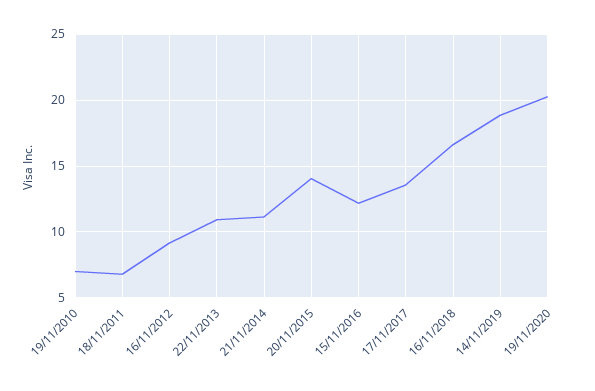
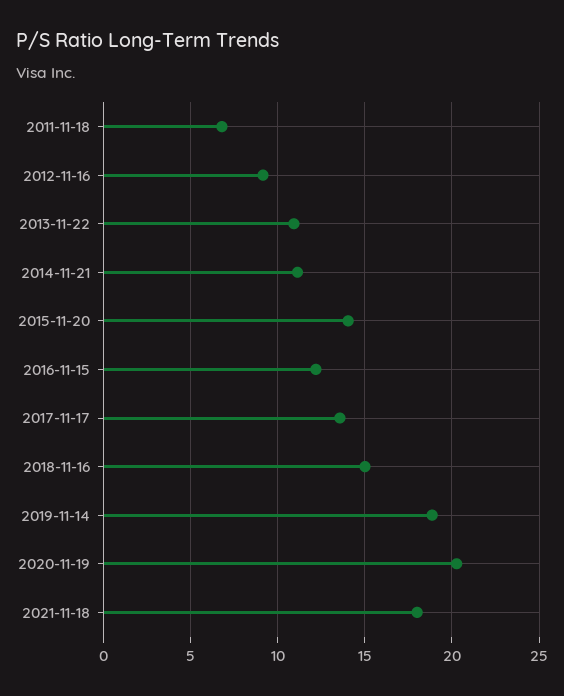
19/11/2010: 7 -> none
16/11/2018: 16.5 -> 15
2021-11-18: none -> 18

